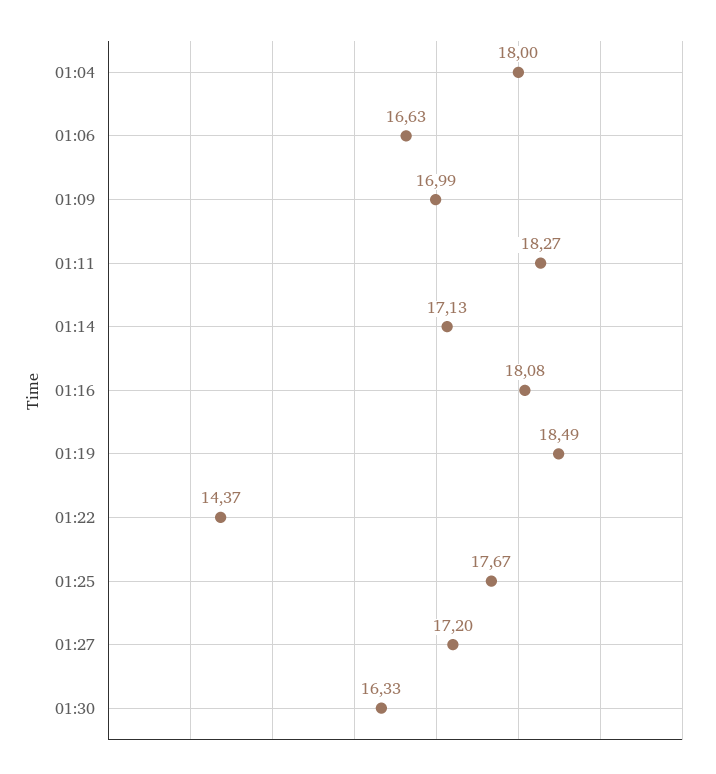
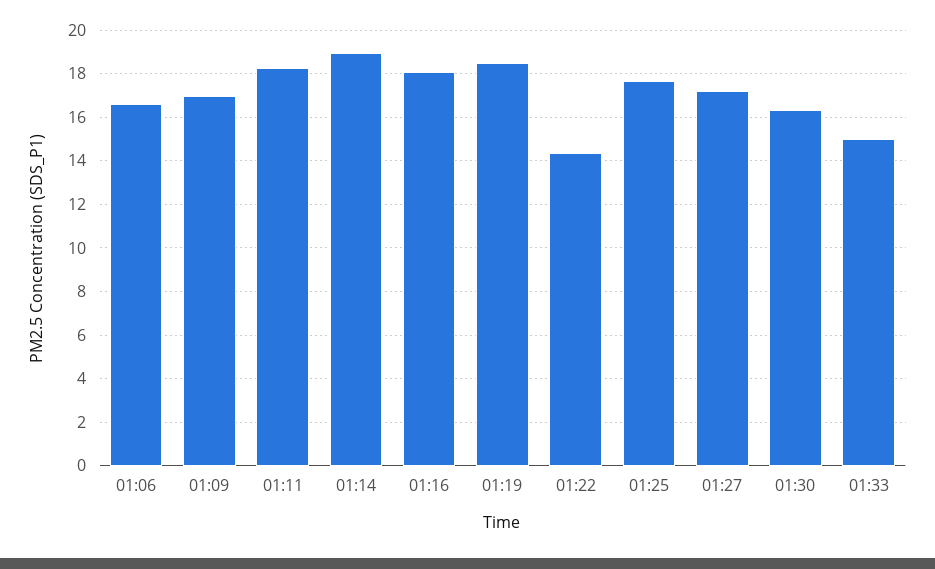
01:04: 18 -> none
01:14: 17.13 -> 19
01:33: none -> 15

